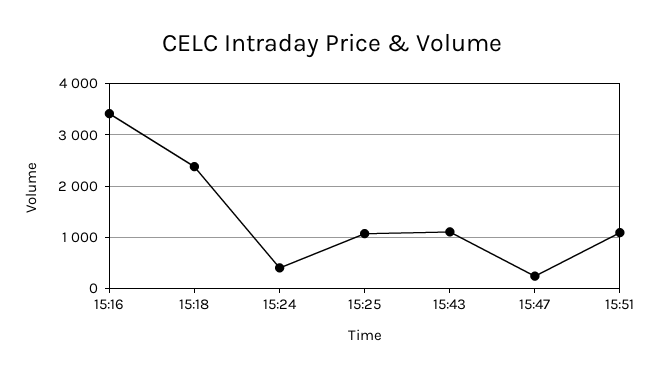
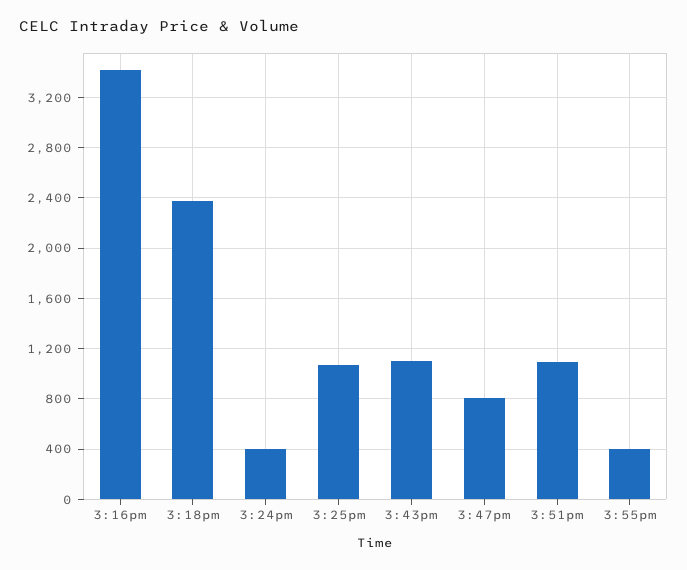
15:47: 200 -> 800
3:55pm: none -> 400

